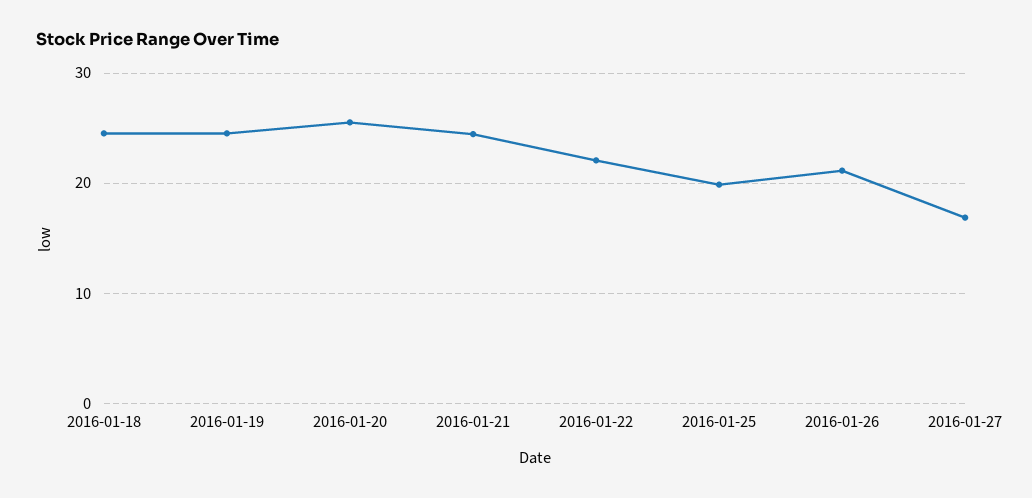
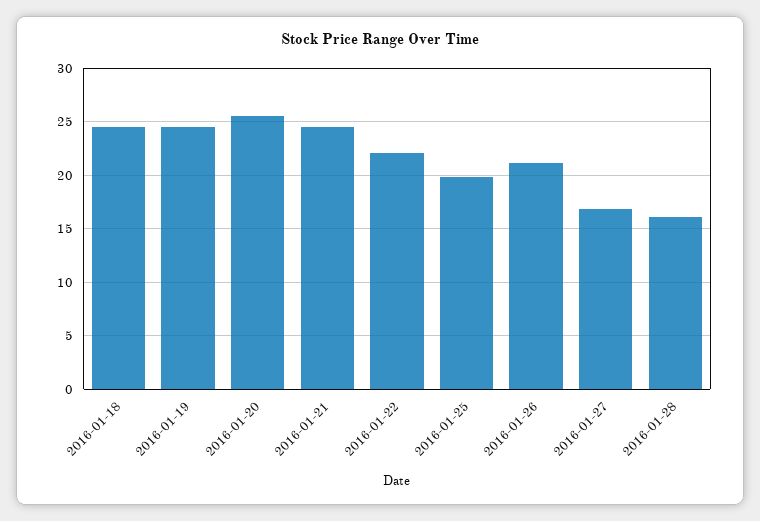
2016-01-28: none -> 16

